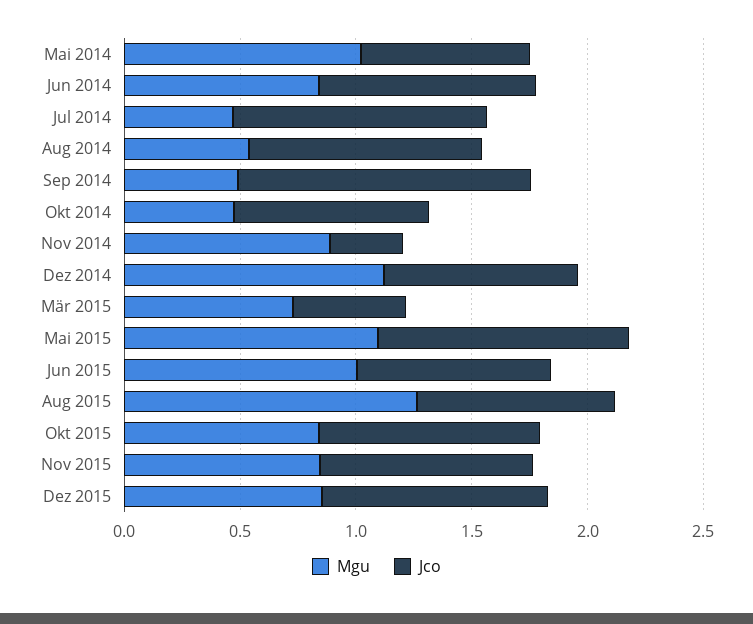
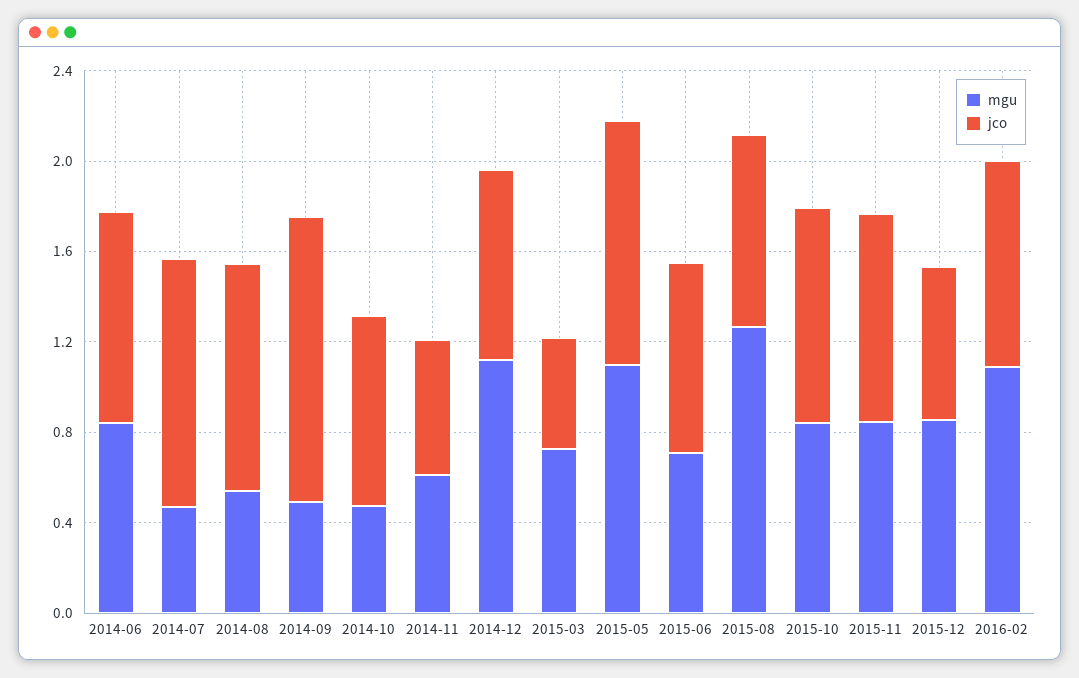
Mgu, Mai 2014: 1 -> none
Jco, Mai 2014: 0.7 -> none
Mgu, Nov 2014: 0.9 -> 0.6
Jco, Nov 2014: 0.3 -> 0.6
Mgu, Jun 2015: 1 -> 0.7
Jco, Dez 2015: 1 -> 0.7
Mgu, 2016-02: none -> 1.1
Jco, 2016-02: none -> 0.9

